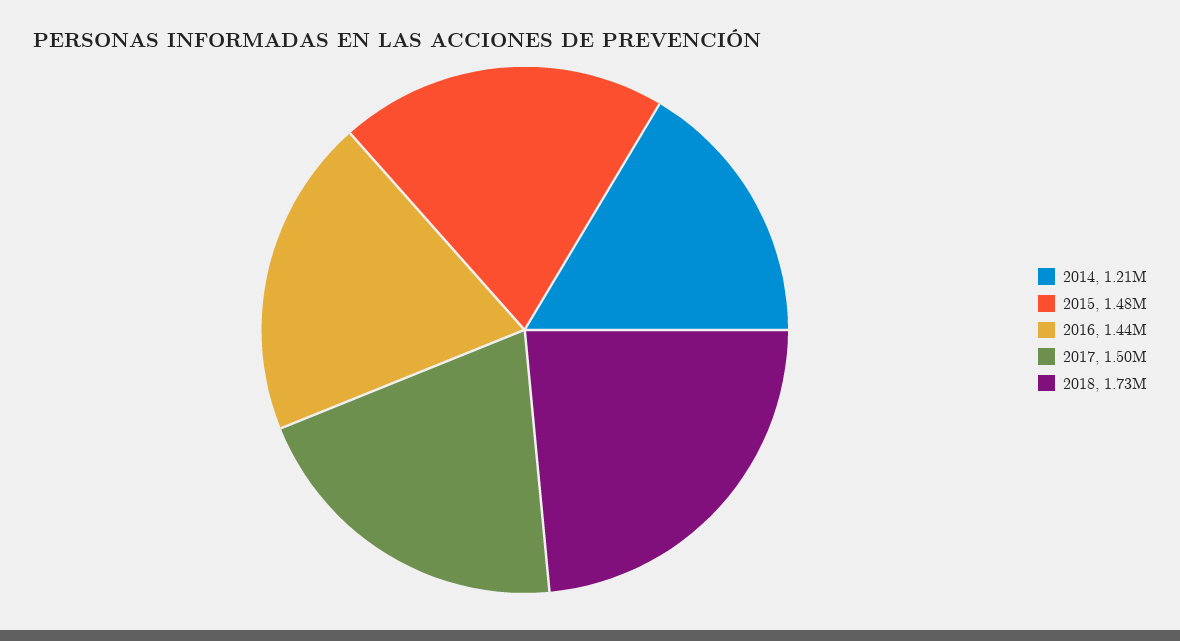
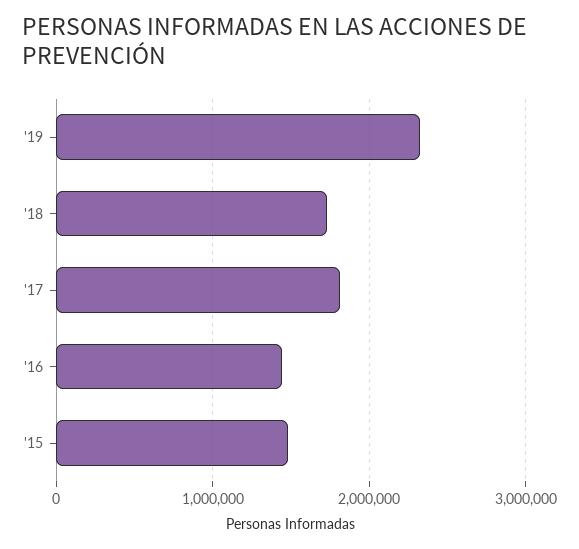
2014: 1210000 -> none
2017: 1500000 -> 1800000
'19: none -> 2300000

